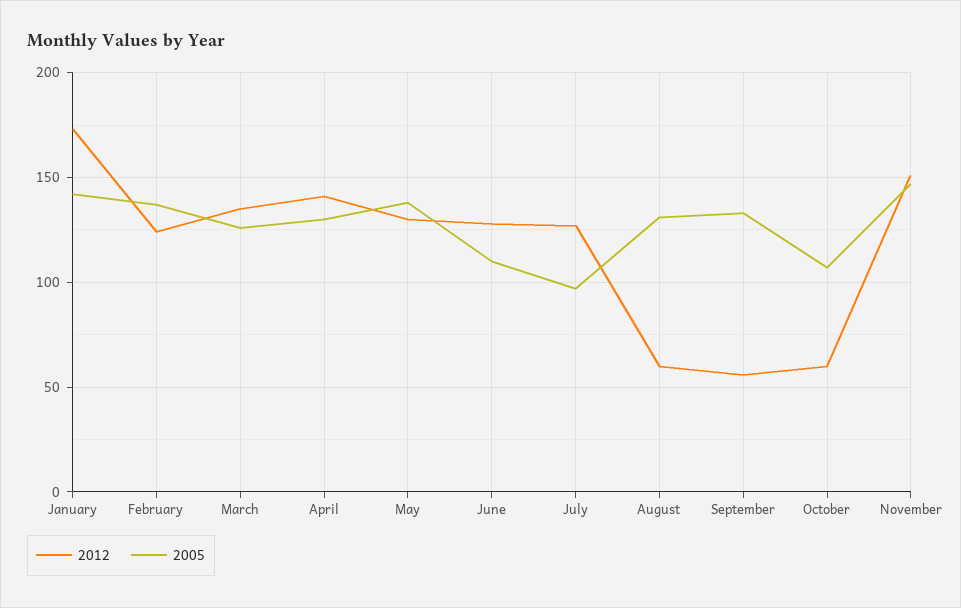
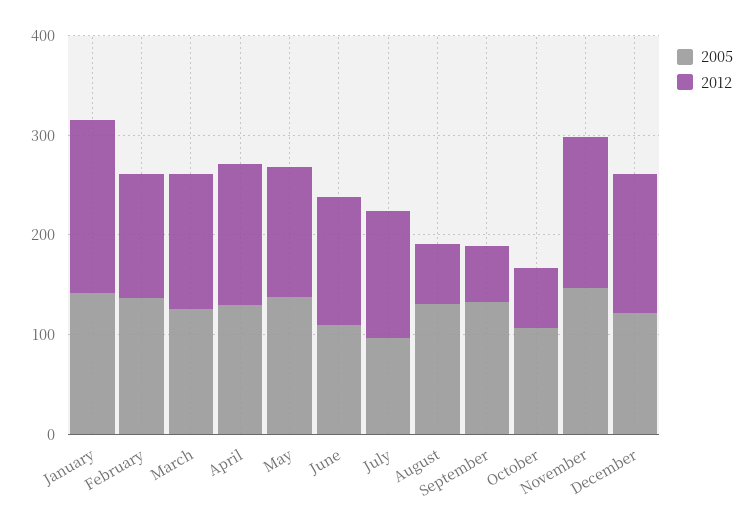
2005, December: none -> 120
2012, December: none -> 140

